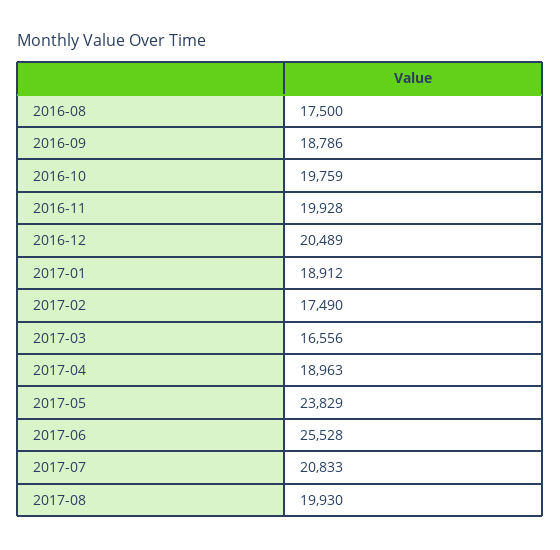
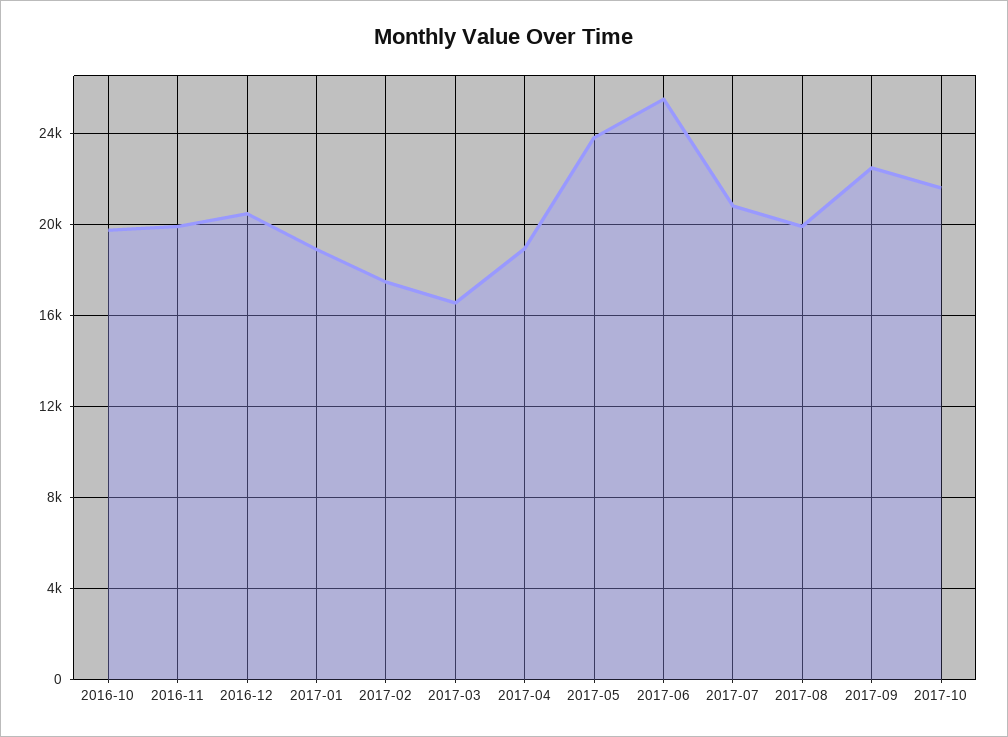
2016-08: 17500 -> none
2016-09: 18786 -> none
2017-09: none -> 22500
2017-10: none -> 21500

